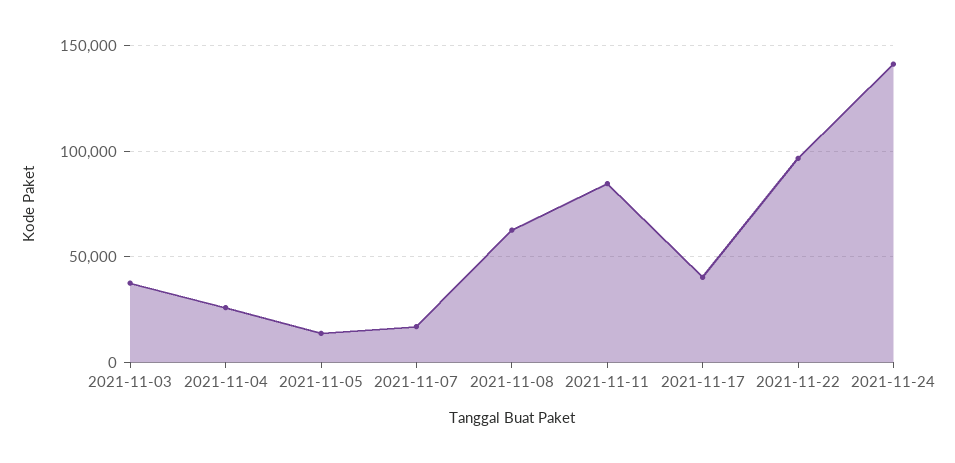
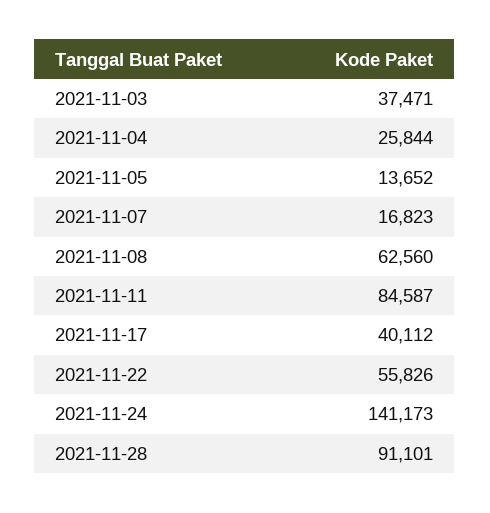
2021-11-22: 95000 -> 55826
2021-11-28: none -> 91101

